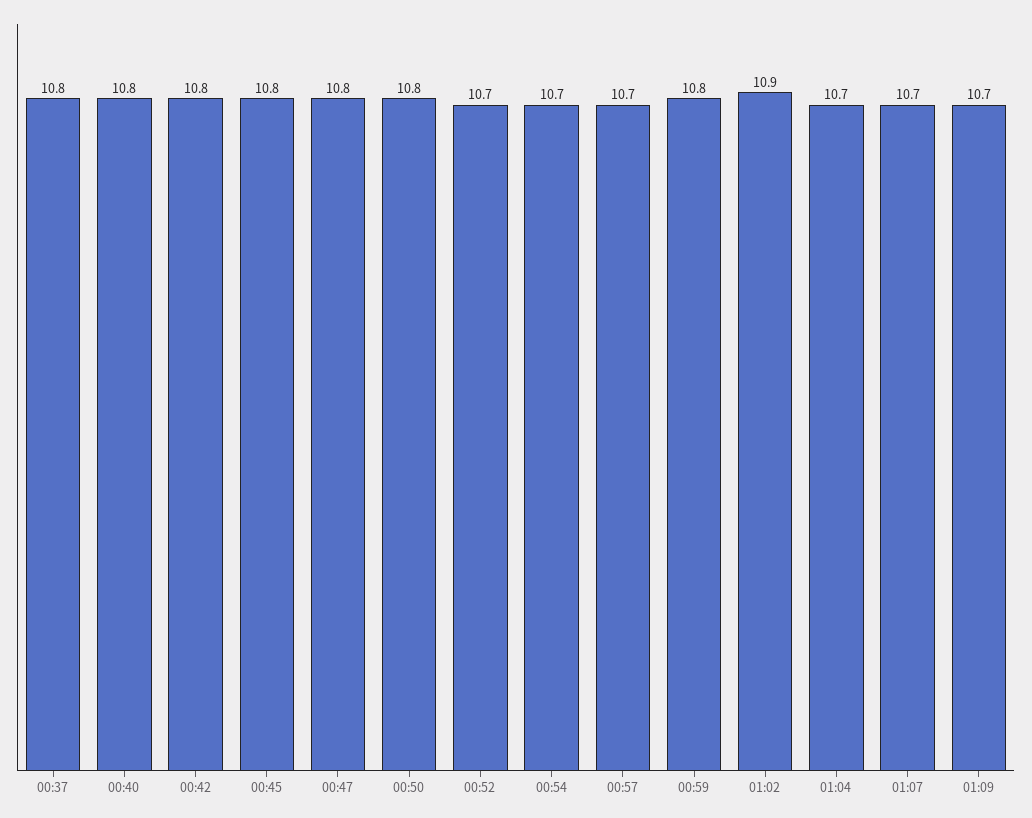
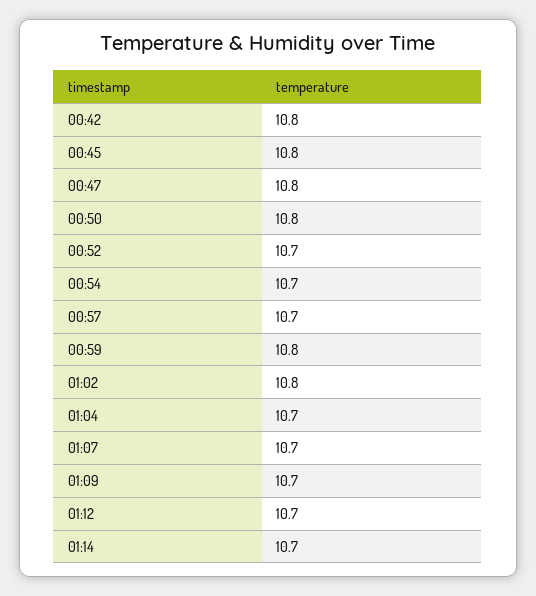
00:37: 10.8 -> none
00:40: 10.8 -> none
01:02: 10.9 -> 10.8
01:12: none -> 10.7
01:14: none -> 10.7

